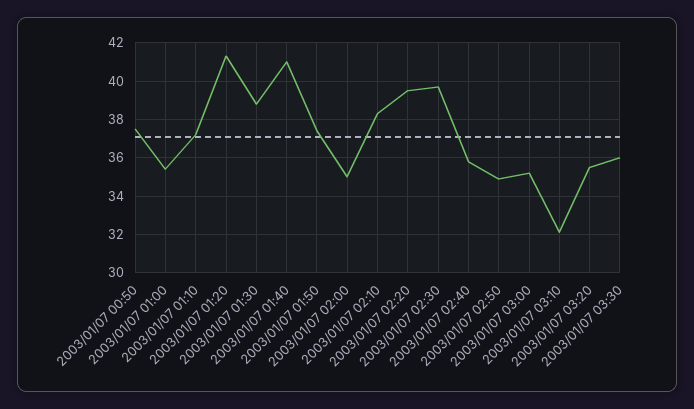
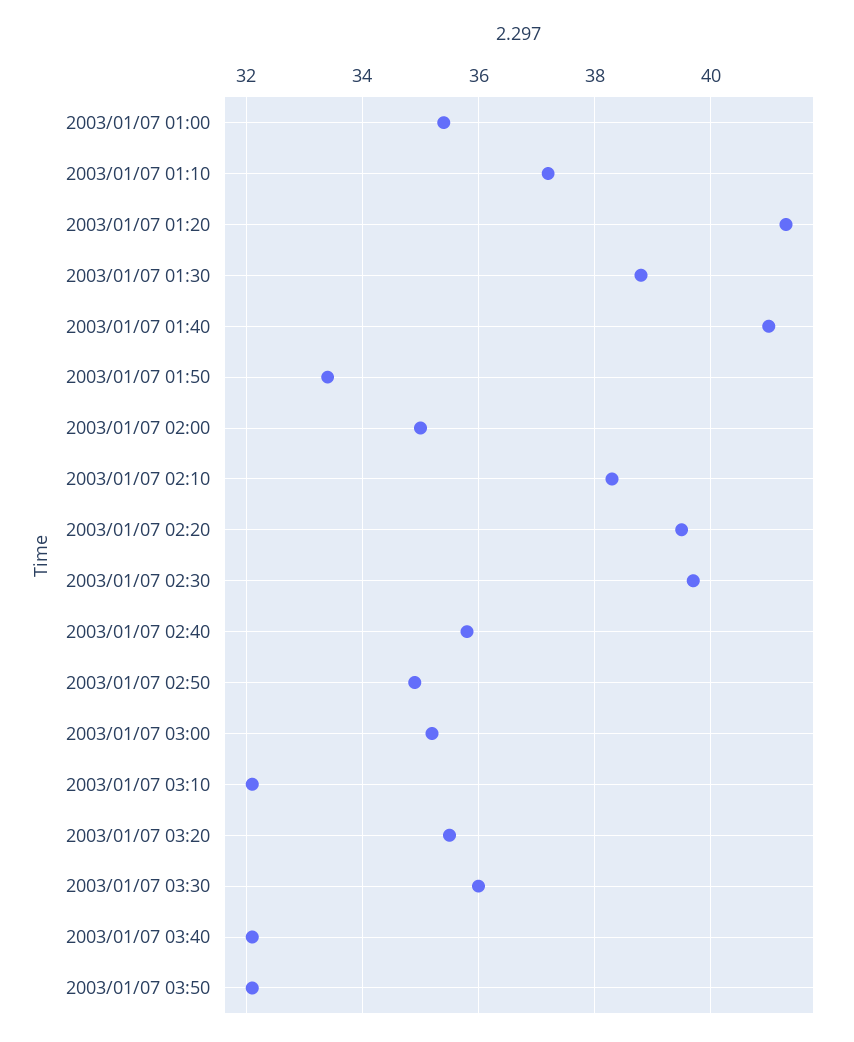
2003/01/07 00:50: 37.5 -> none
2003/01/07 01:50: 37.5 -> 33.5
2003/01/07 03:40: none -> 32
2003/01/07 03:50: none -> 32

